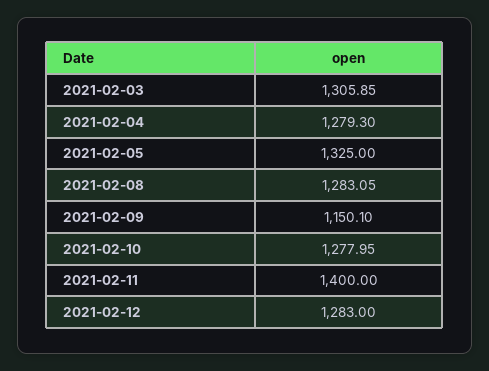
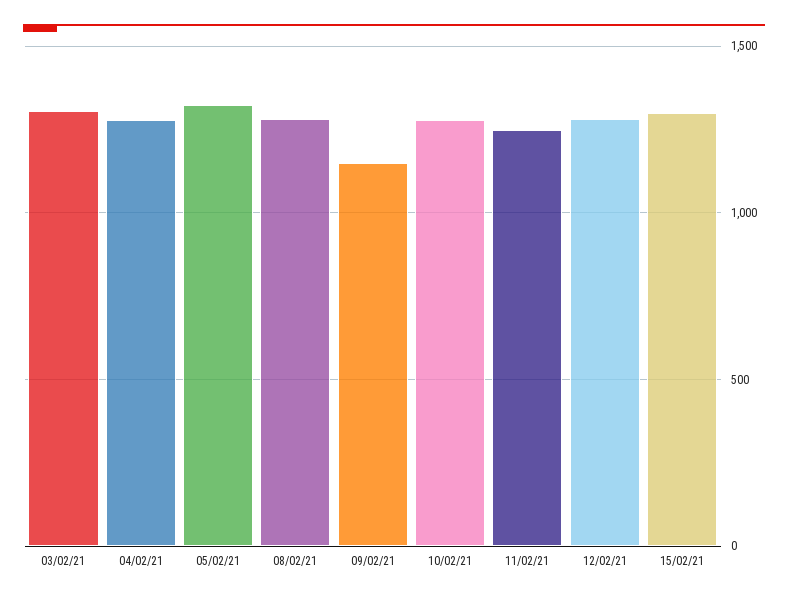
2021-02-11: 1400 -> 1250
15/02/21: none -> 1300

